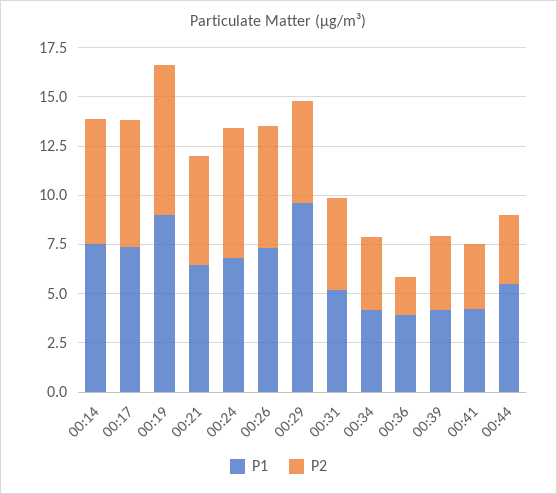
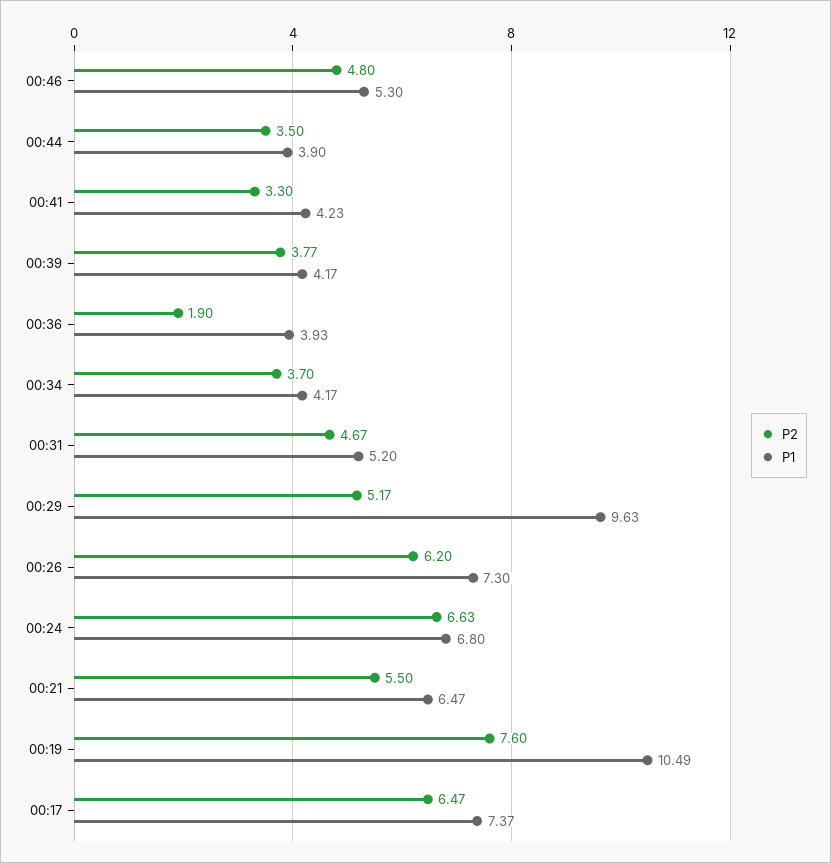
P1, 00:14: 7.5 -> none
P2, 00:14: 6.5 -> none
P1, 00:19: 9 -> 10.49
P1, 00:44: 5.5 -> 3.9
P2, 00:46: none -> 4.8
P1, 00:46: none -> 5.3

